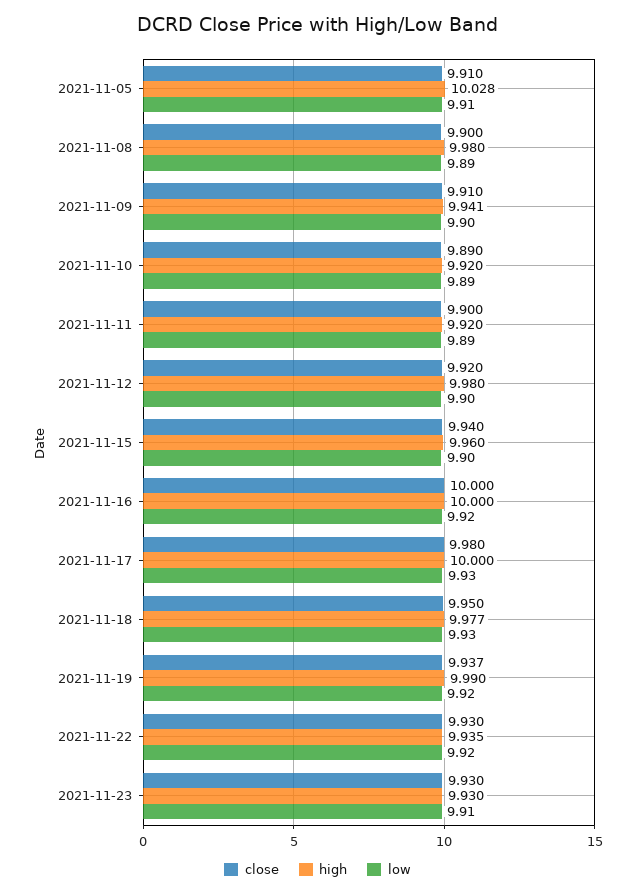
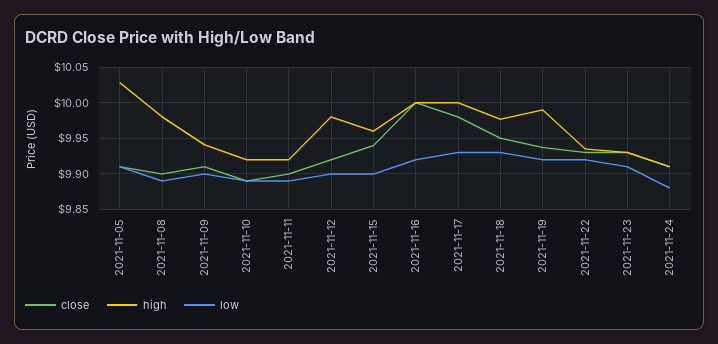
close, 2021-11-24: none -> 9.91
high, 2021-11-24: none -> 9.91
low, 2021-11-24: none -> 9.88

